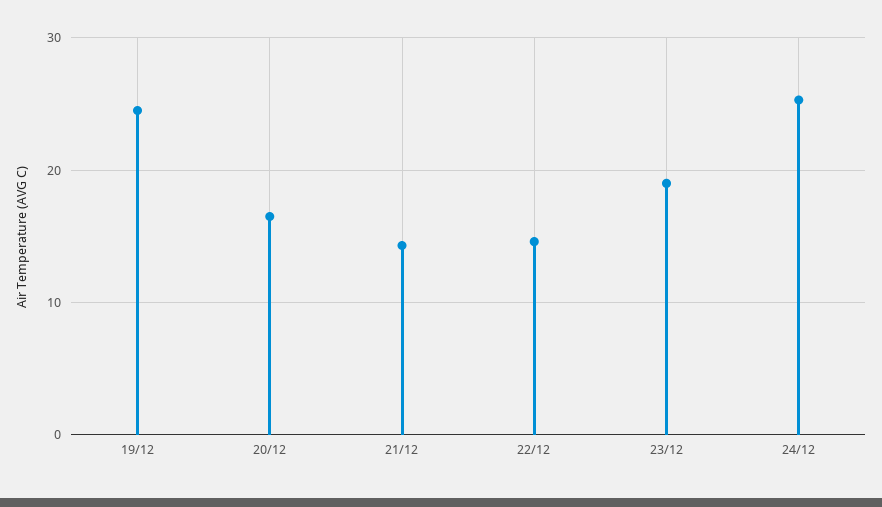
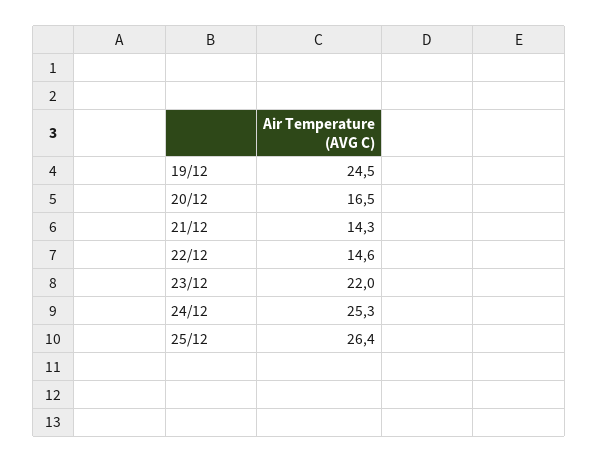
23/12: 19 -> 22
25/12: none -> 26.4

